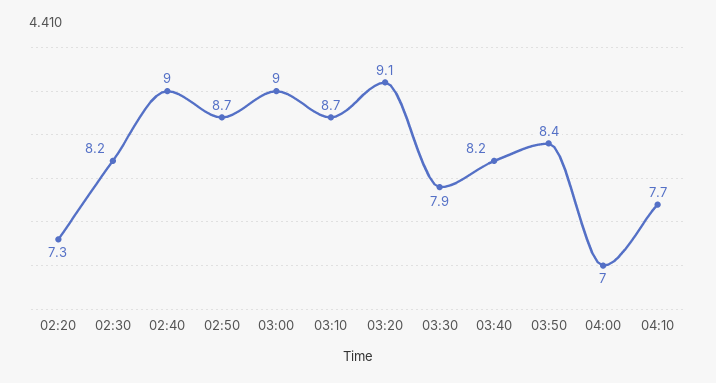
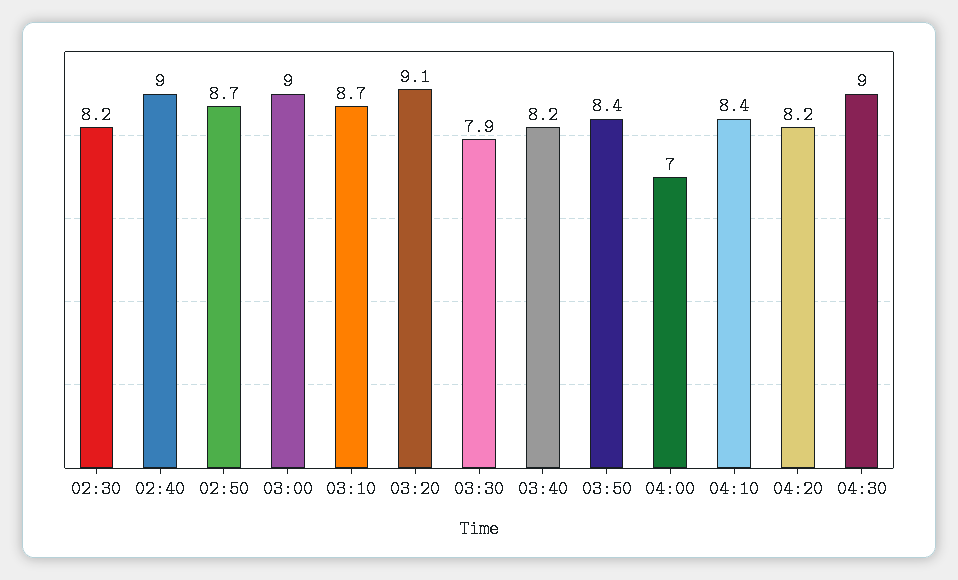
02:20: 7.3 -> none
04:10: 7.7 -> 8.4
04:20: none -> 8.2
04:30: none -> 9

